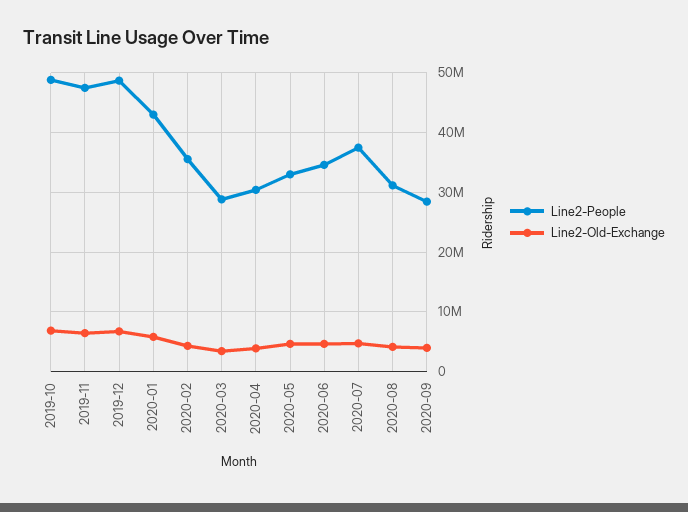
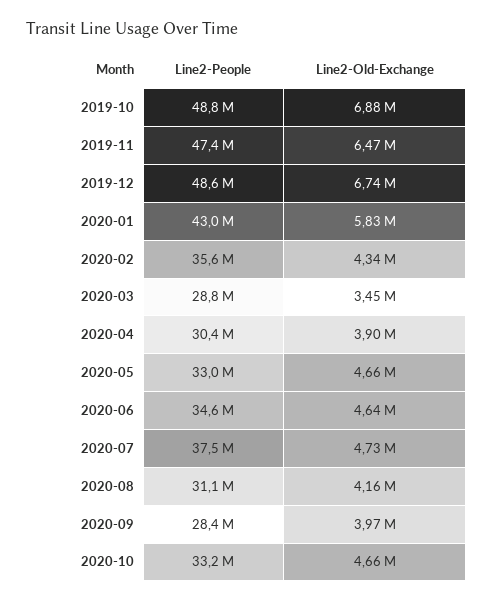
Line2-People, 2020-10: none -> 33200000
Line2-Old-Exchange, 2020-10: none -> 4660000

